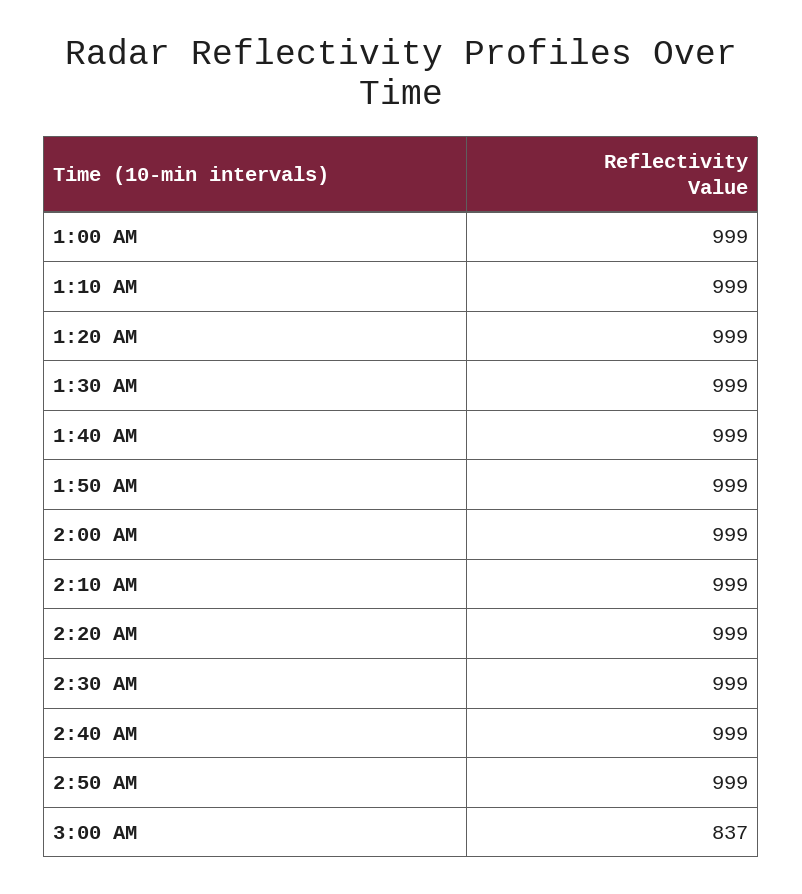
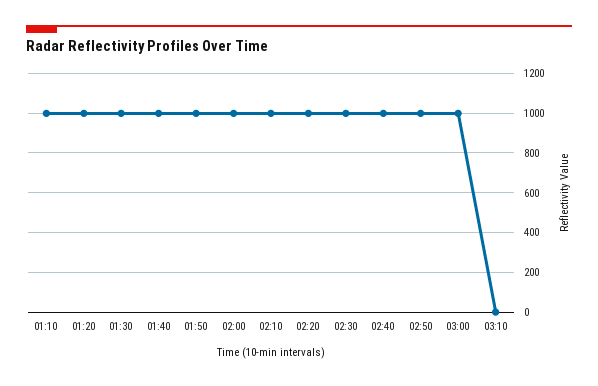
1:00 AM: 999 -> none
3:00 AM: 837 -> 1000
03:10: none -> 0

